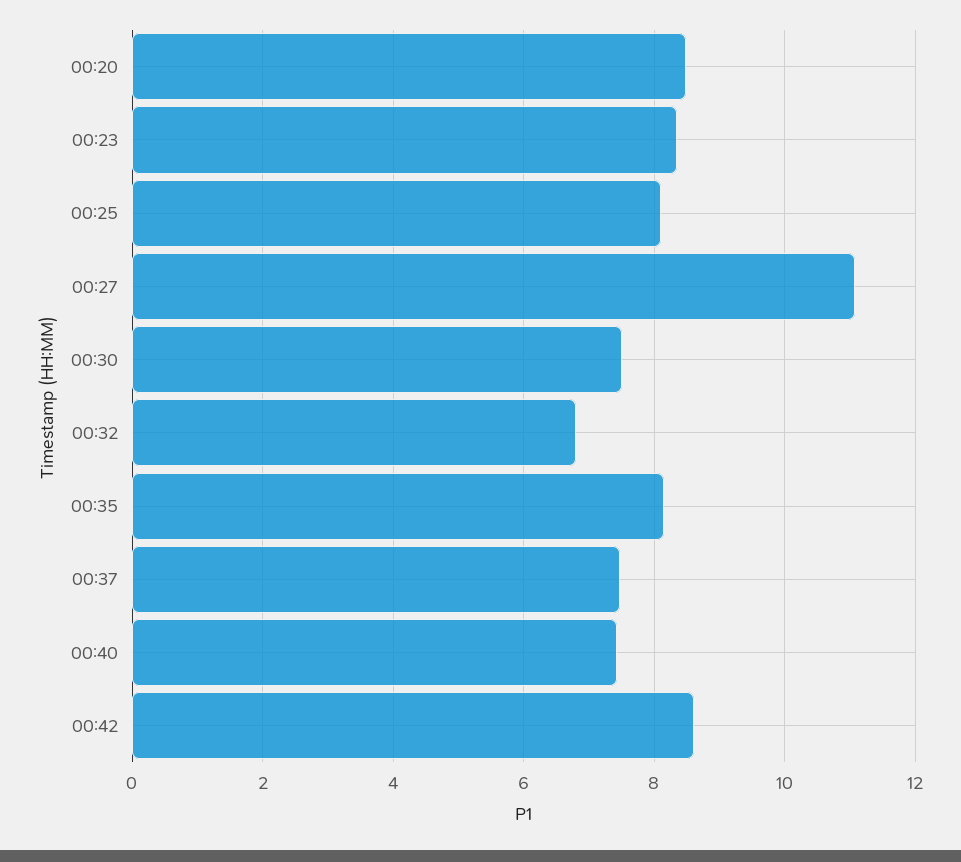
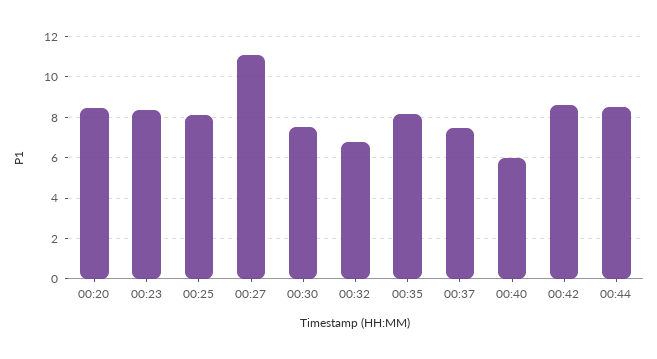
00:40: 7.4 -> 6
00:44: none -> 8.5

